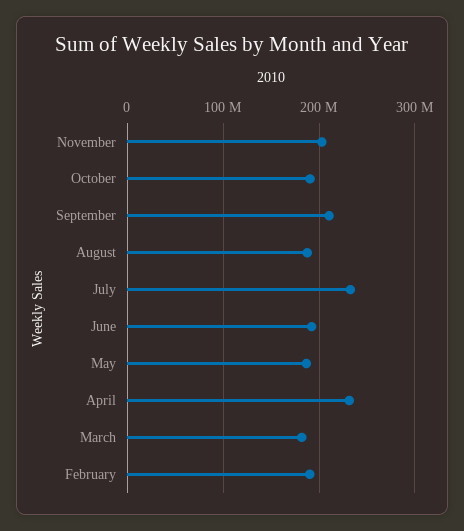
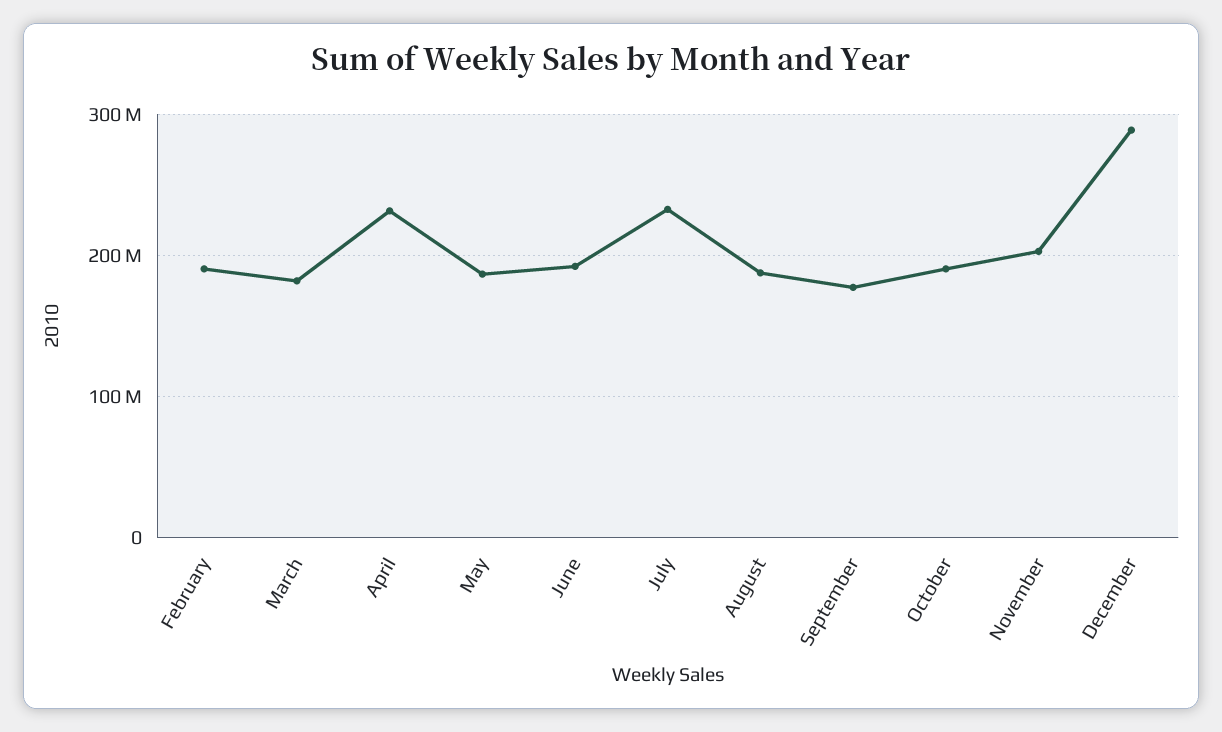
September: 210000000 -> 180000000
December: none -> 290000000

